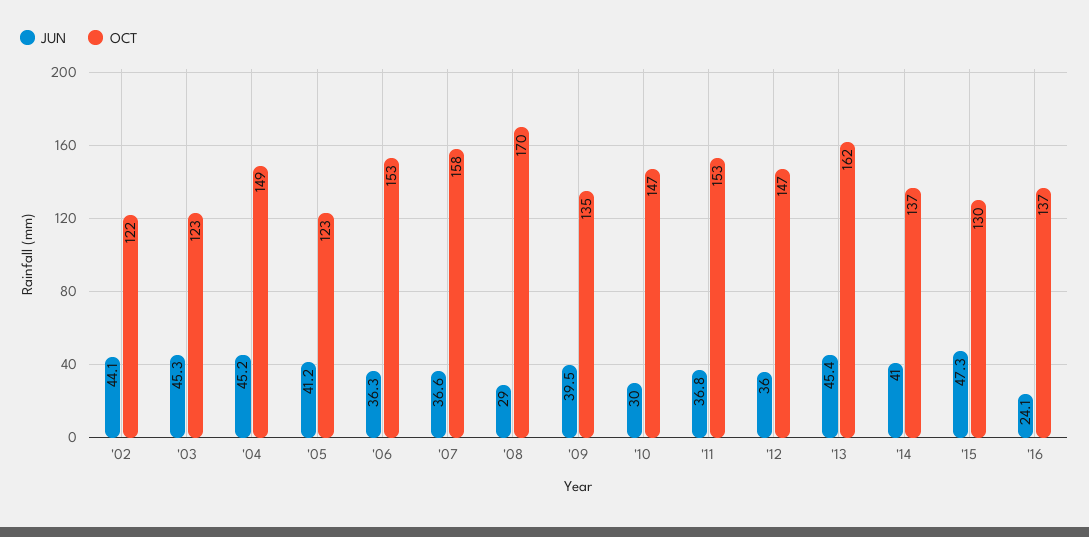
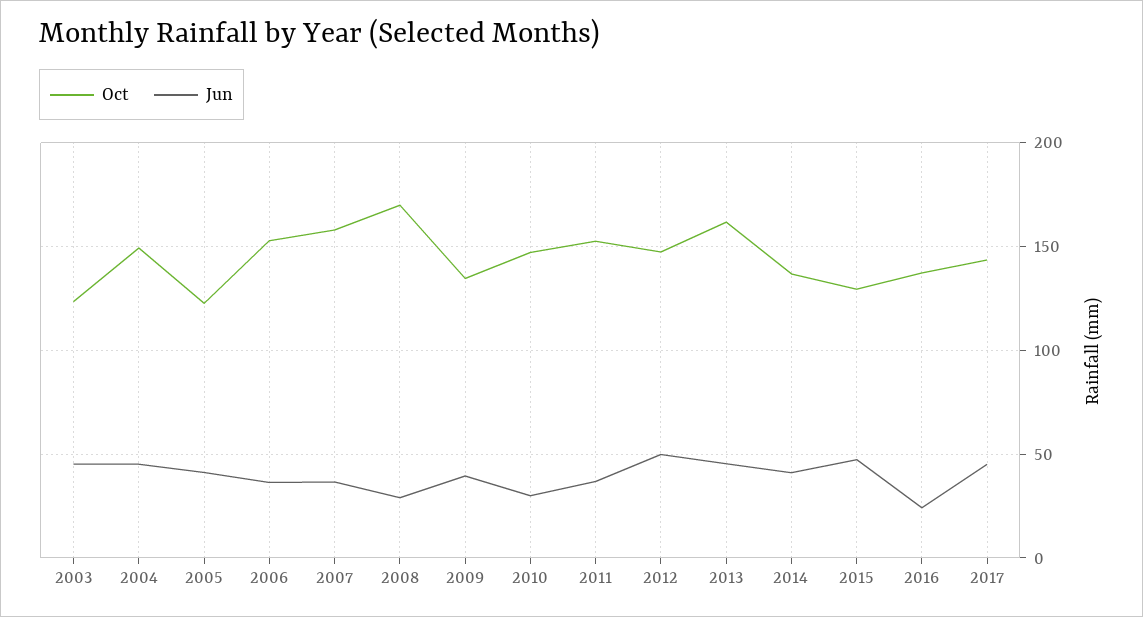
JUN, '02: 44.1 -> none
OCT, '02: 122 -> none
JUN, '12: 36 -> 50
OCT, 2017: none -> 145
JUN, 2017: none -> 45

